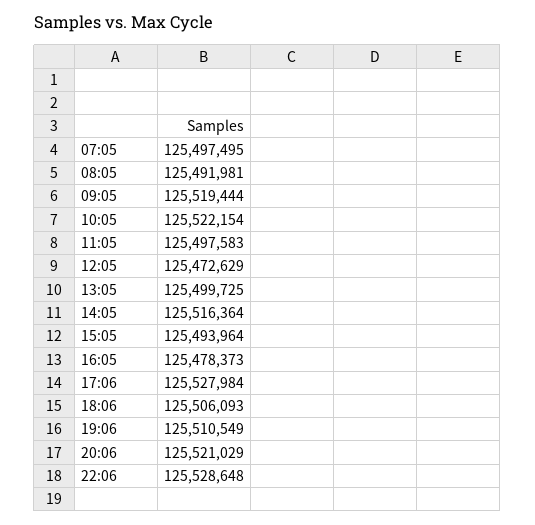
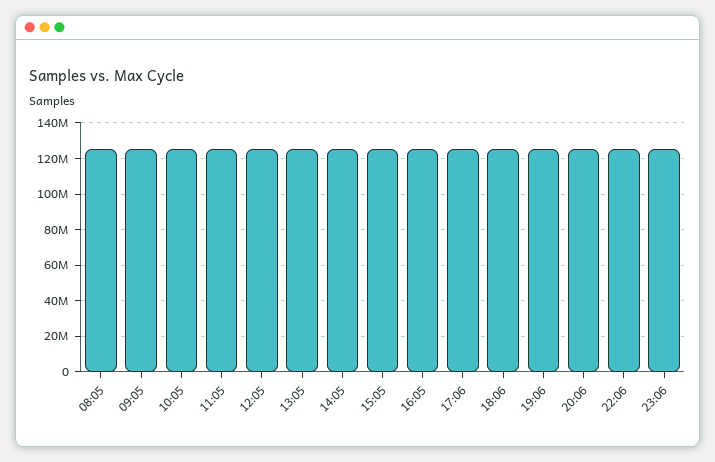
07:05: 125497495 -> none
23:06: none -> 125000000

